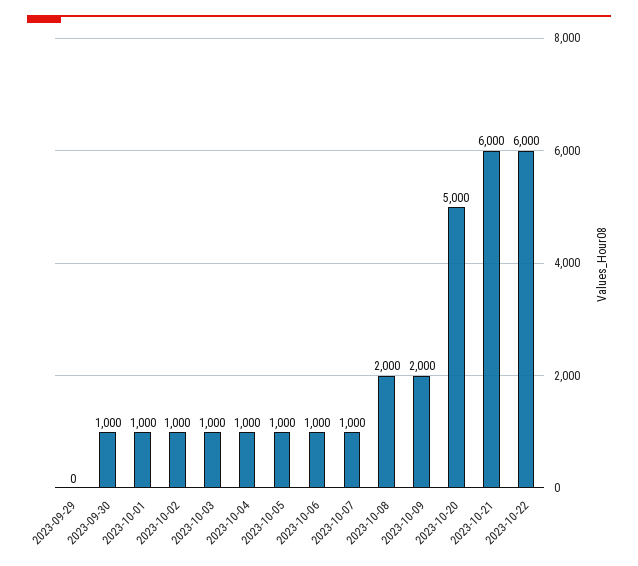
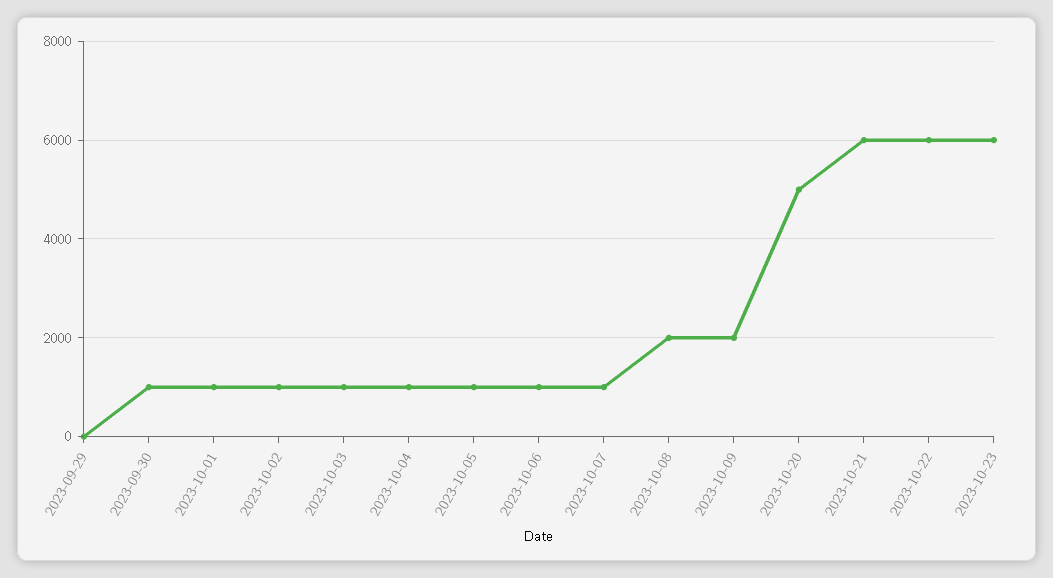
2023-10-23: none -> 6000

